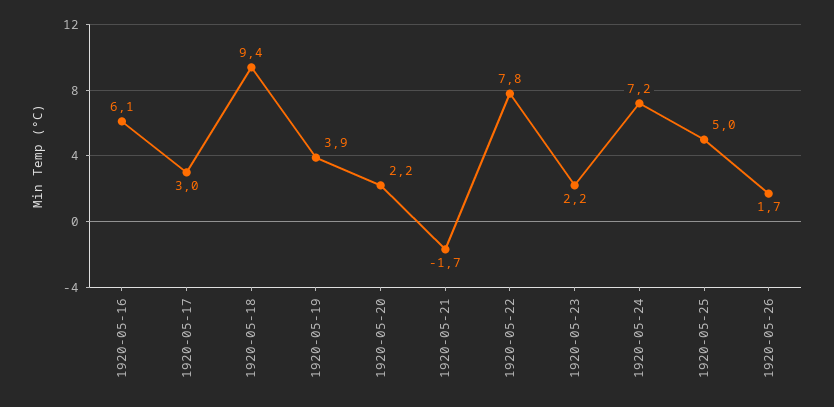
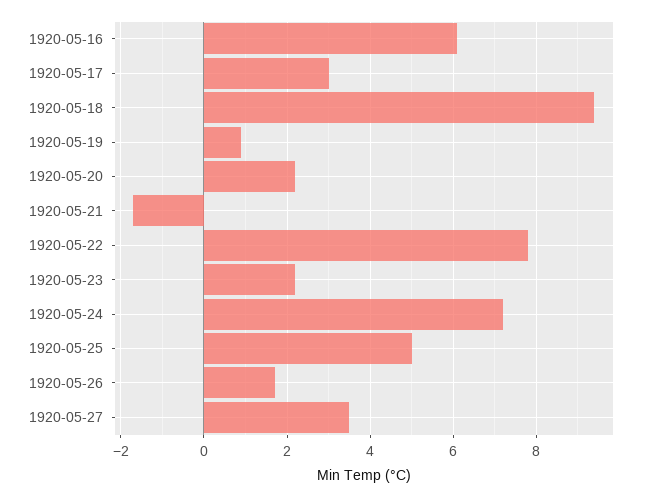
1920-05-19: 3.9 -> 1
1920-05-27: none -> 3.5

